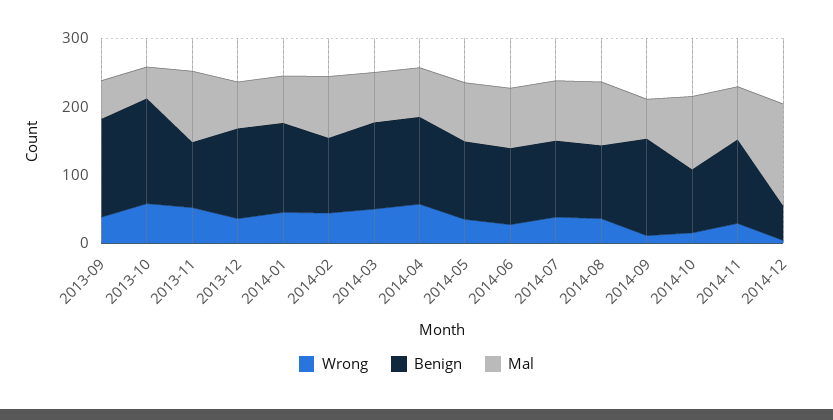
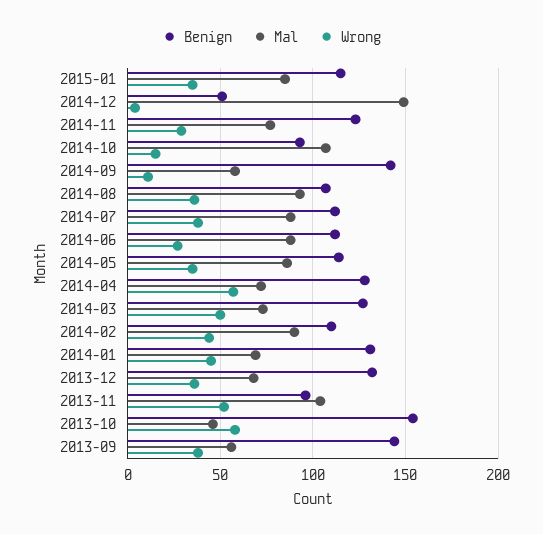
Benign, 2015-01: none -> 115
Mal, 2015-01: none -> 85
Wrong, 2015-01: none -> 35

